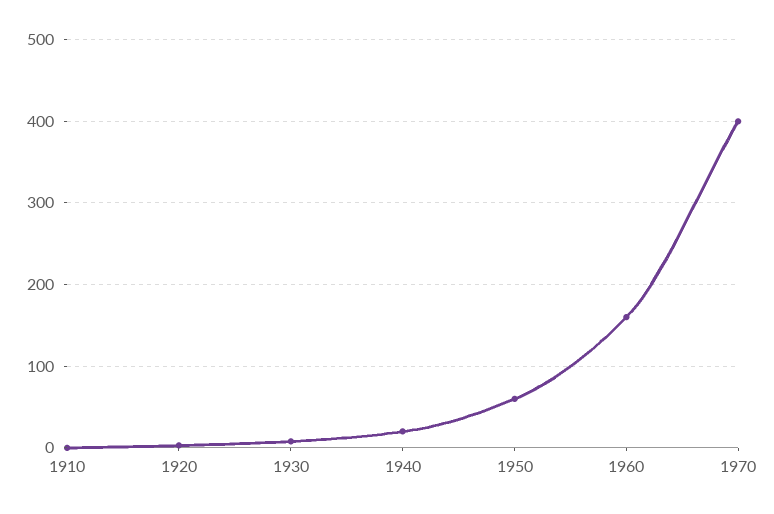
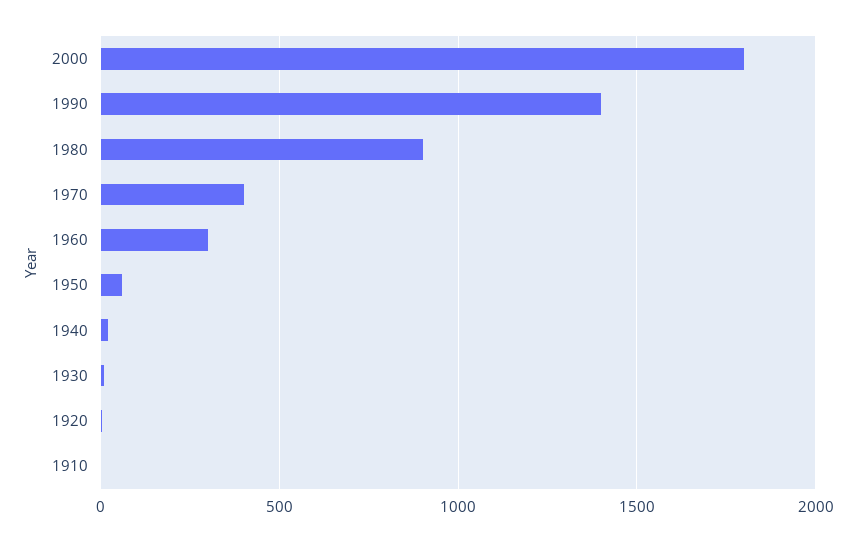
1960: 160 -> 300
2000: none -> 1800
1990: none -> 1400
1980: none -> 900

